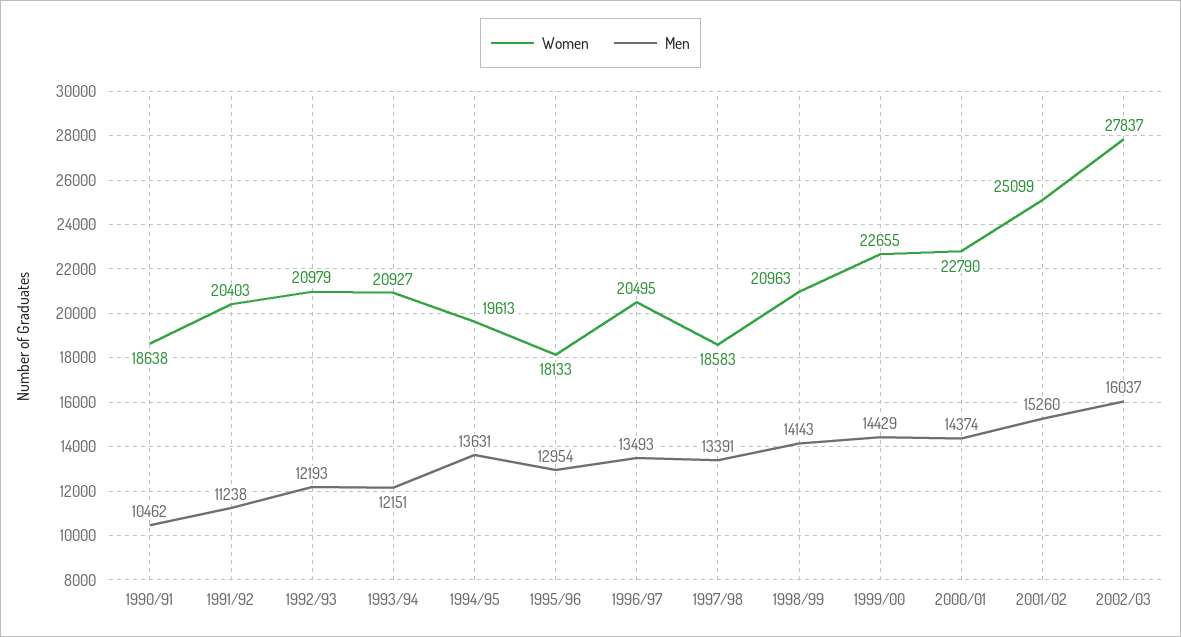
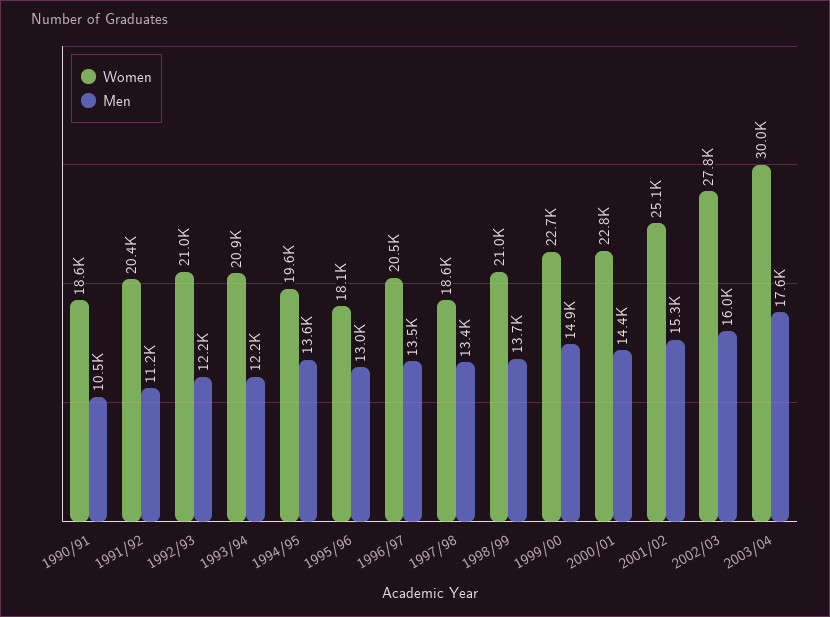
Men, 1998/99: 14143 -> 13700
Men, 1999/00: 14429 -> 14900
Women, 2003/04: none -> 30000
Men, 2003/04: none -> 17600

